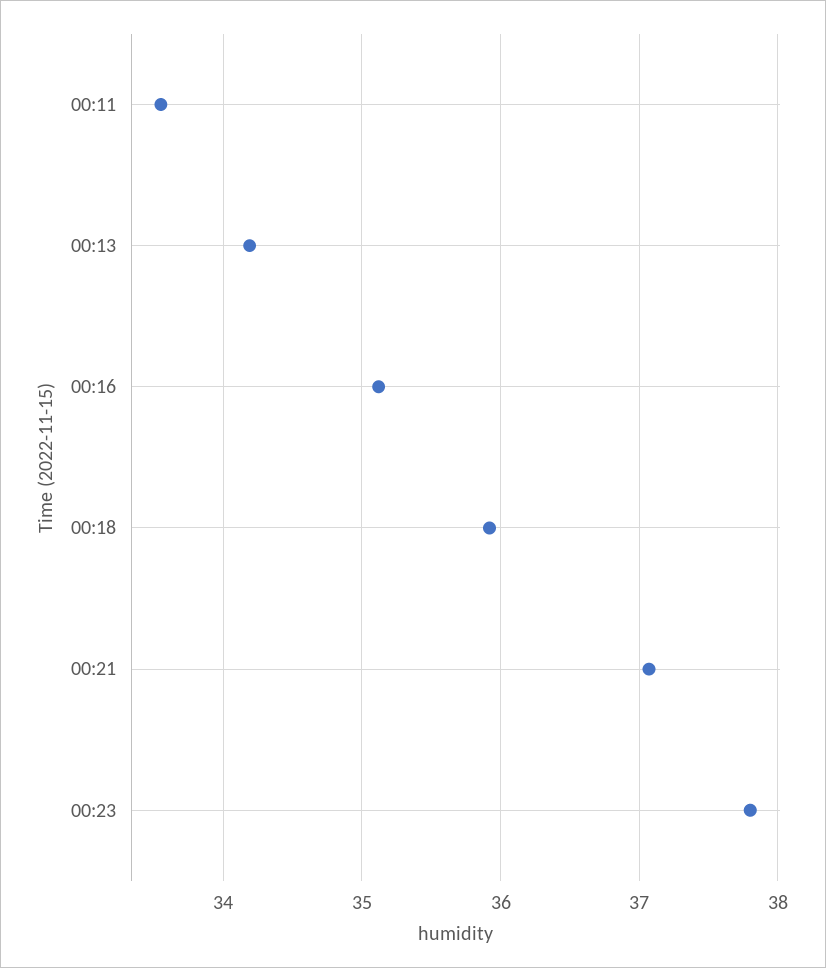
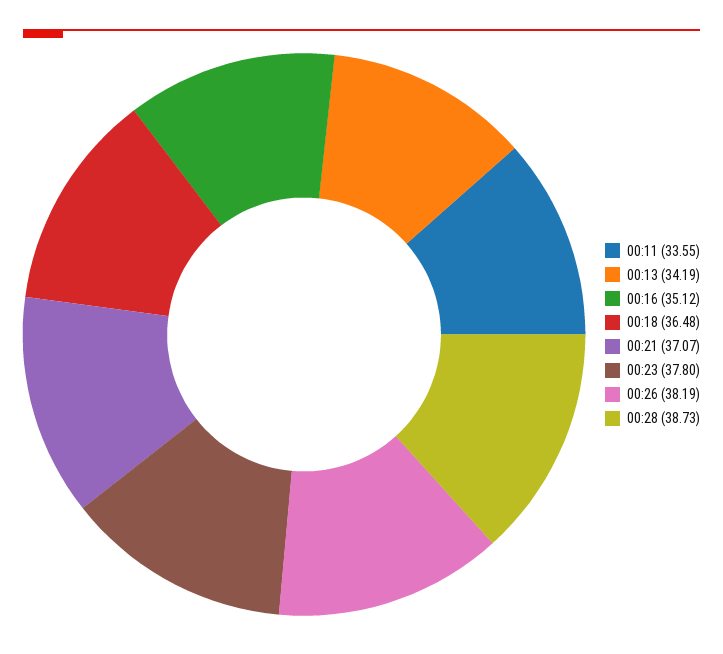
00:18: 35.9 -> 36.48
00:26: none -> 38.19
00:28: none -> 38.73

